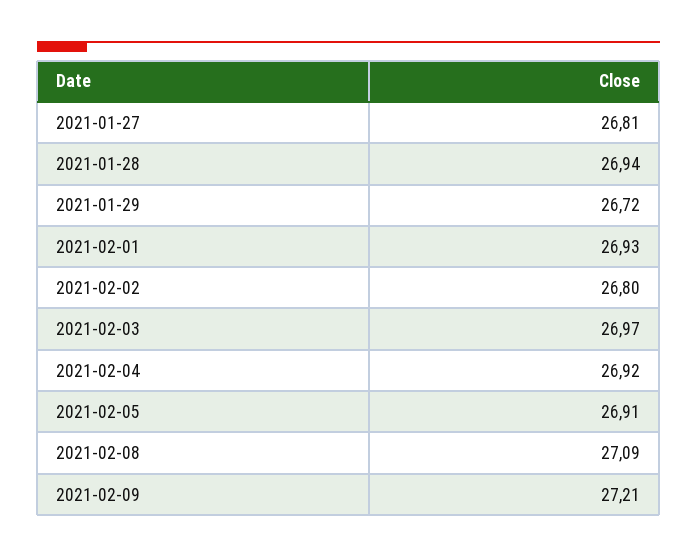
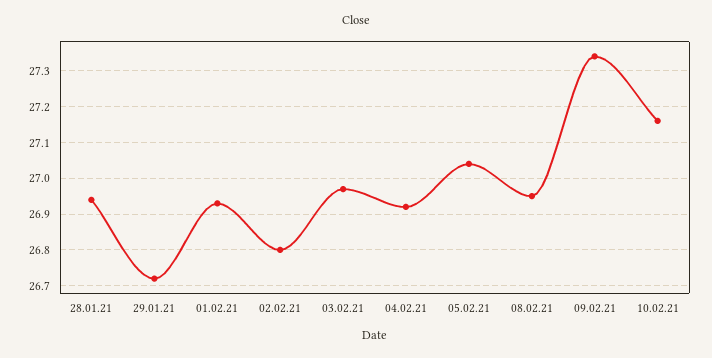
2021-01-27: 26.81 -> none
2021-02-05: 26.91 -> 27.05
2021-02-08: 27.09 -> 26.95
2021-02-09: 27.21 -> 27.35
10.02.21: none -> 27.15

